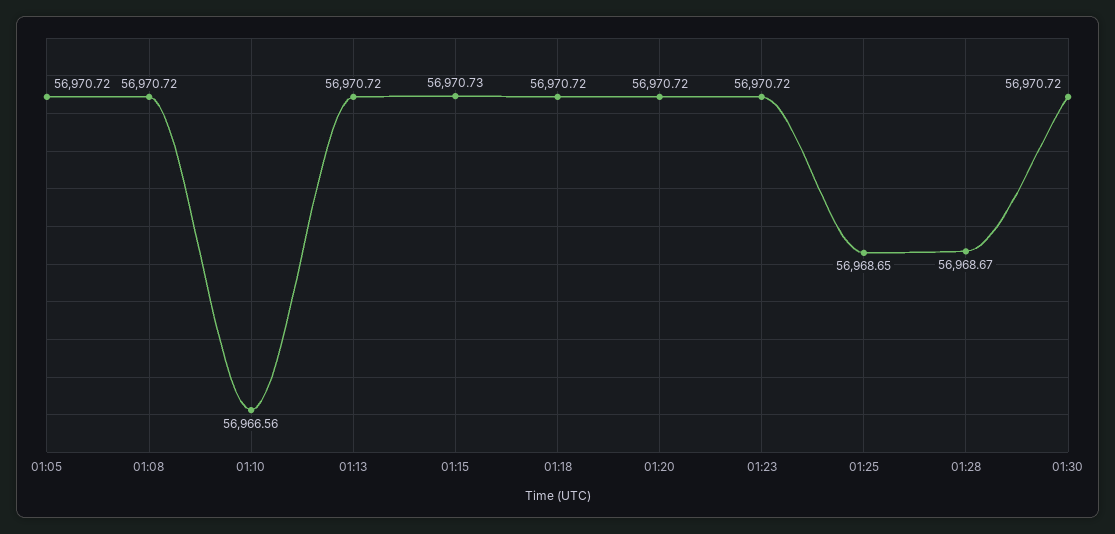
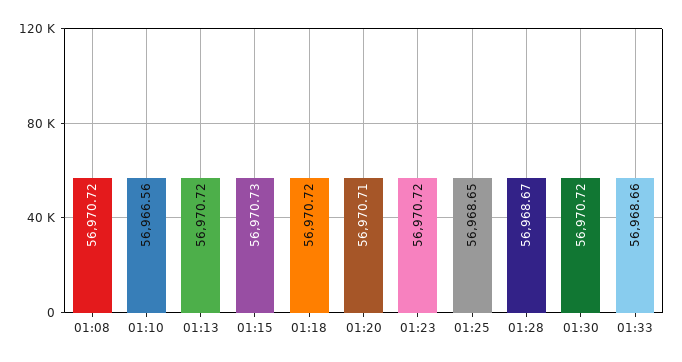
01:05: 56970.72 -> none
01:20: 56970.72 -> 56970.71
01:33: none -> 56968.66

